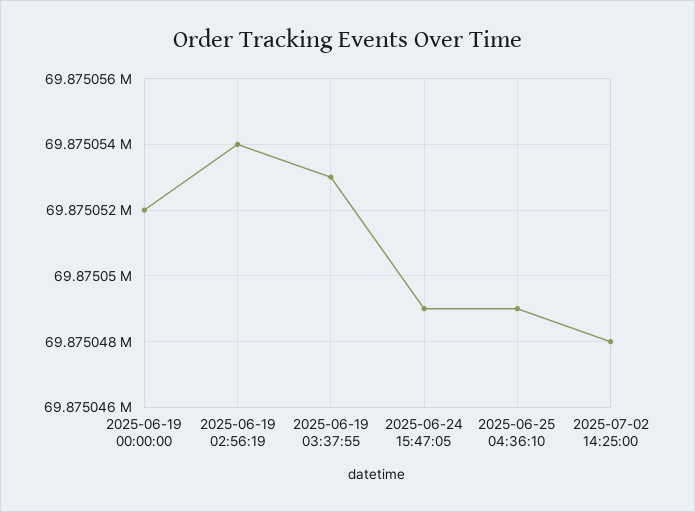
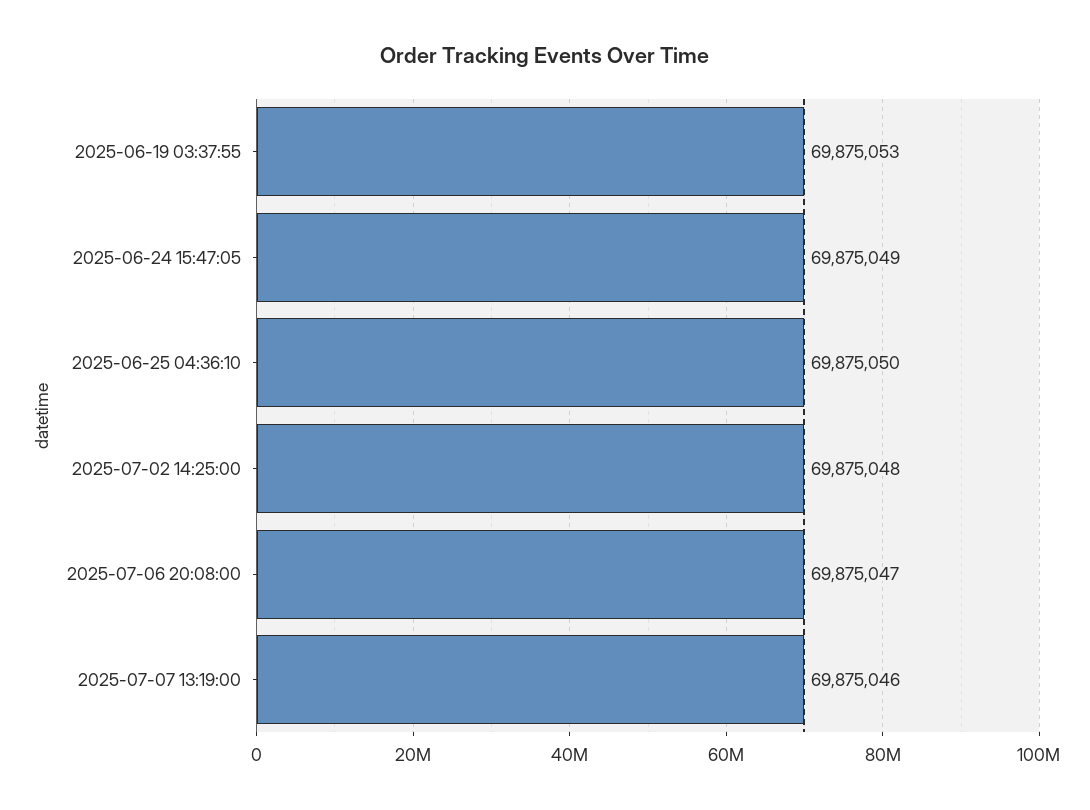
2025-06-19 00:00:00: 69875052 -> none
2025-06-19 02:56:19: 69875054 -> none
2025-06-25 04:36:10: 69875049 -> 69875050
2025-07-06 20:08:00: none -> 69875047
2025-07-07 13:19:00: none -> 69875046

